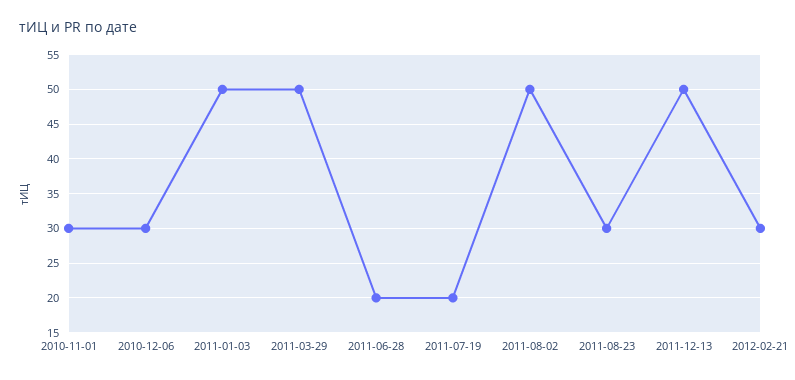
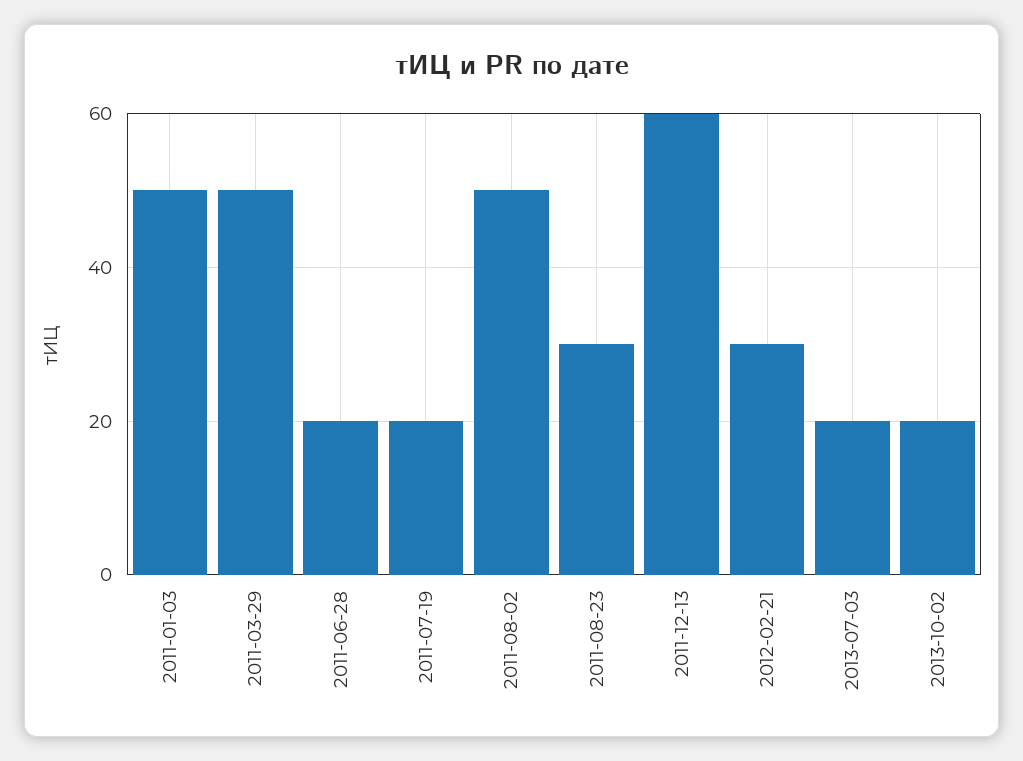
2010-11-01: 30 -> none
2010-12-06: 30 -> none
2011-12-13: 50 -> 60
2013-07-03: none -> 20
2013-10-02: none -> 20

